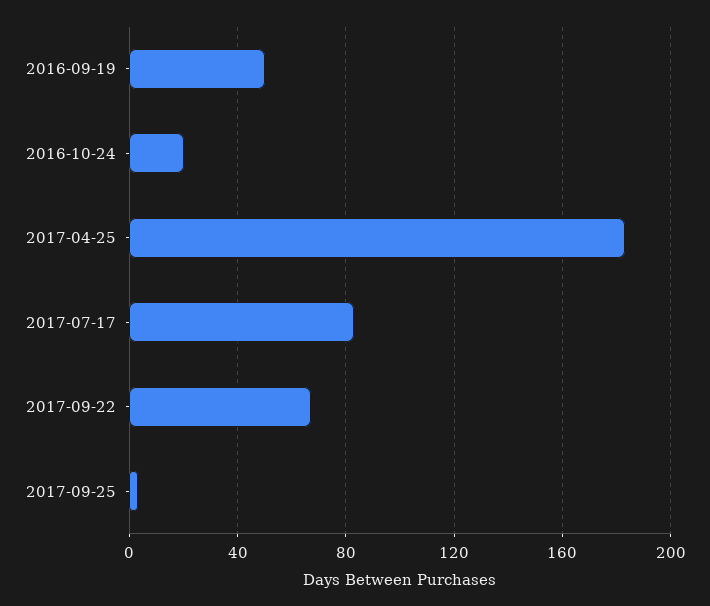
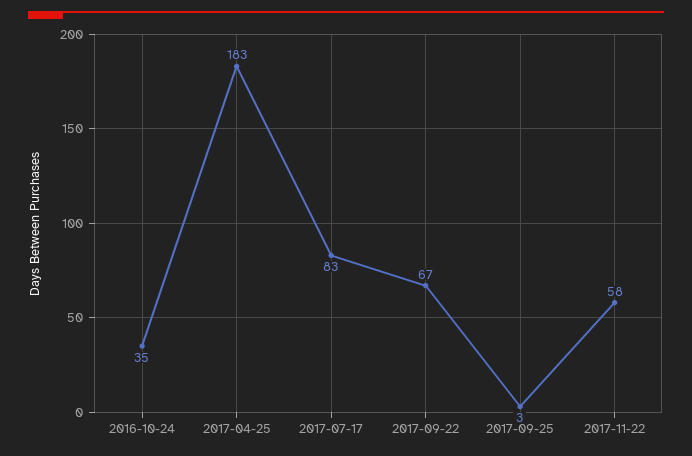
2016-09-19: 50 -> none
2016-10-24: 20 -> 35
2017-11-22: none -> 58

